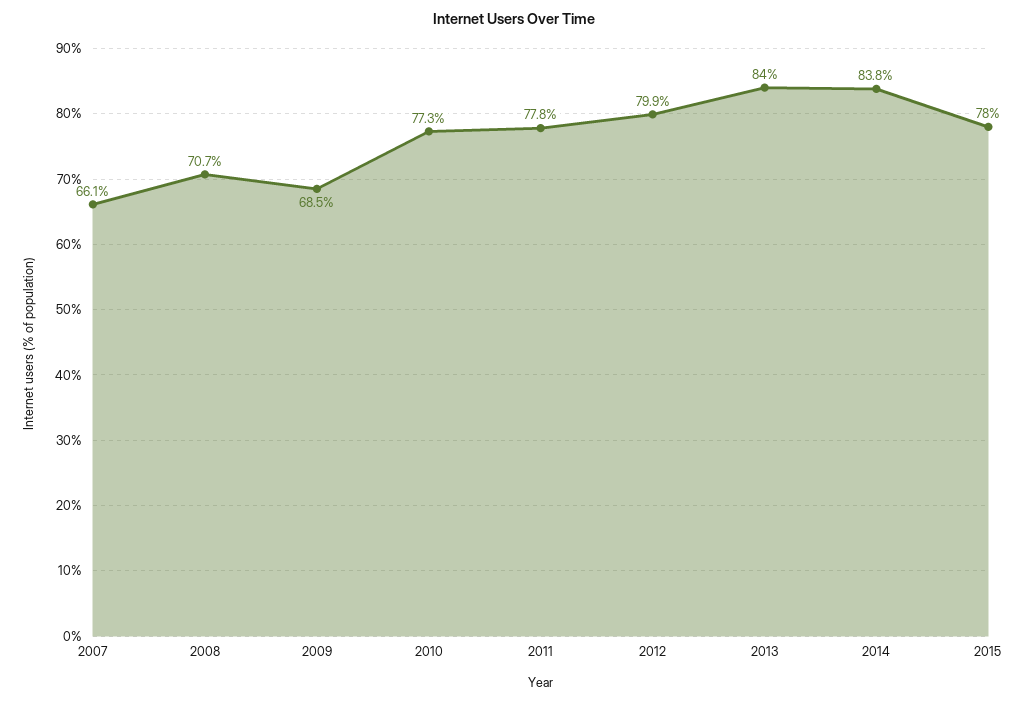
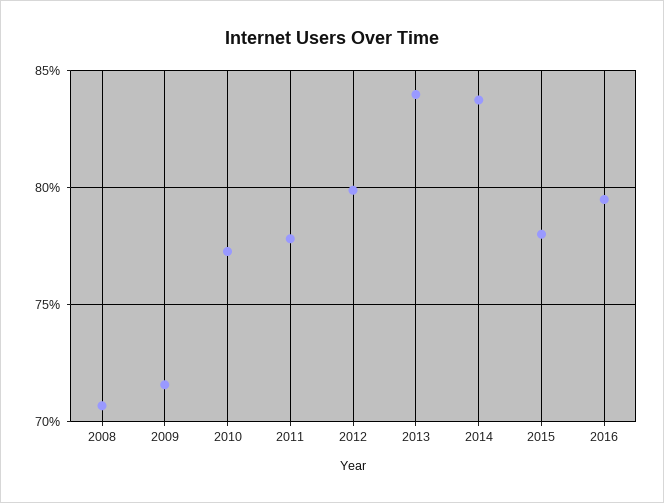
2007: 66.1 -> none
2009: 68.5 -> 71.5
2016: none -> 79.5

